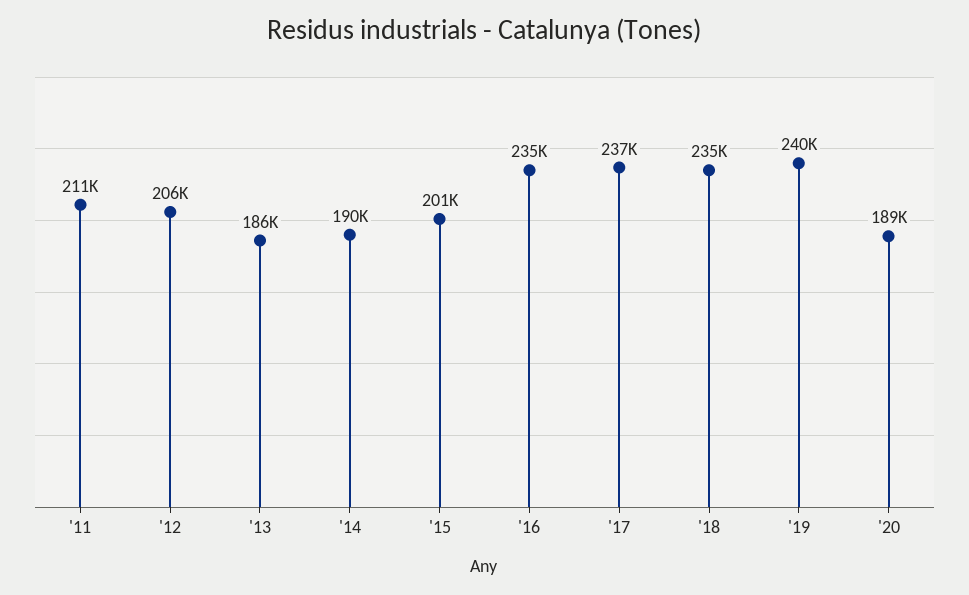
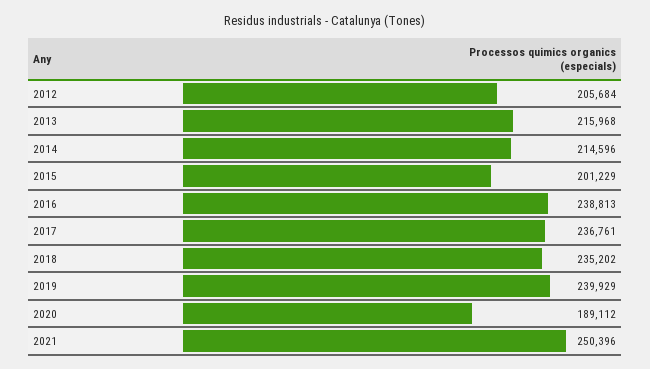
'11: 211000 -> none
'13: 186000 -> 215968
'14: 190000 -> 214596
'16: 235000 -> 238813
2021: none -> 250396

